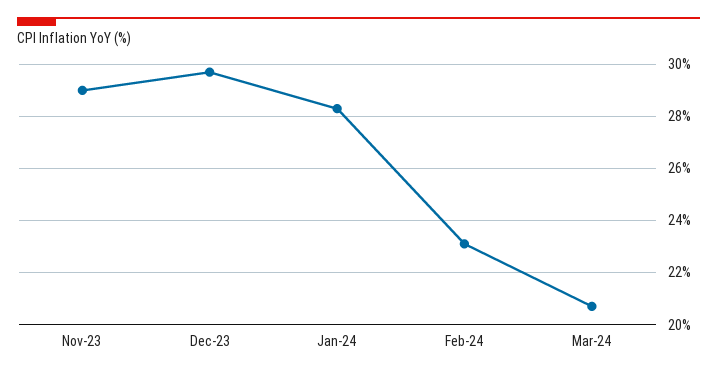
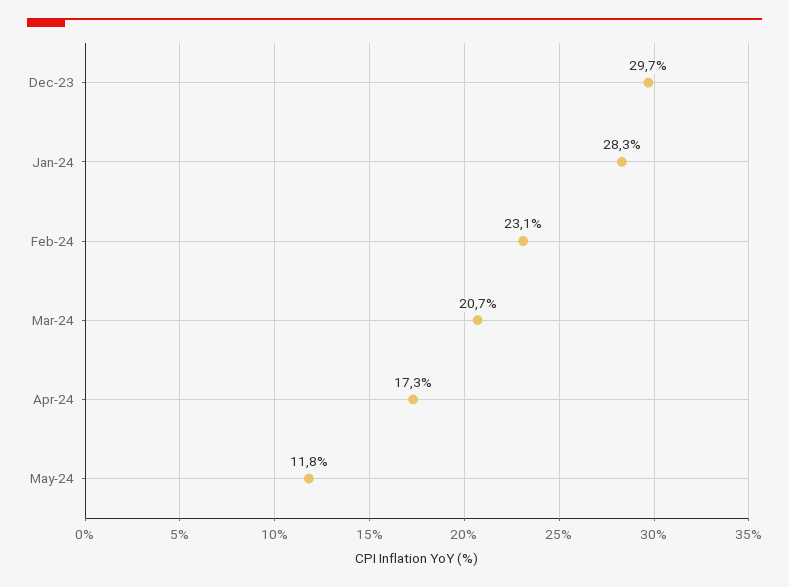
Nov-23: 29 -> none
Apr-24: none -> 17.3
May-24: none -> 11.8

